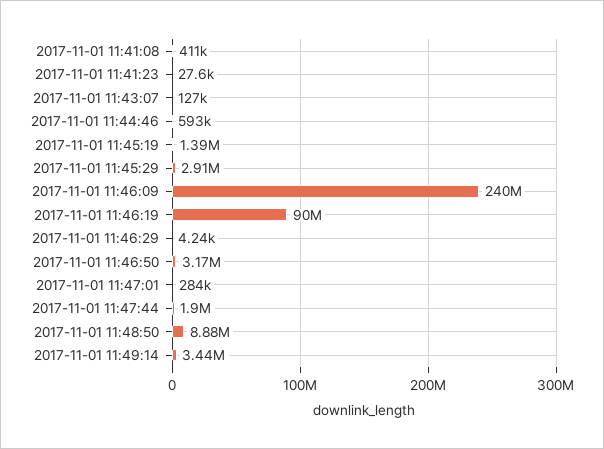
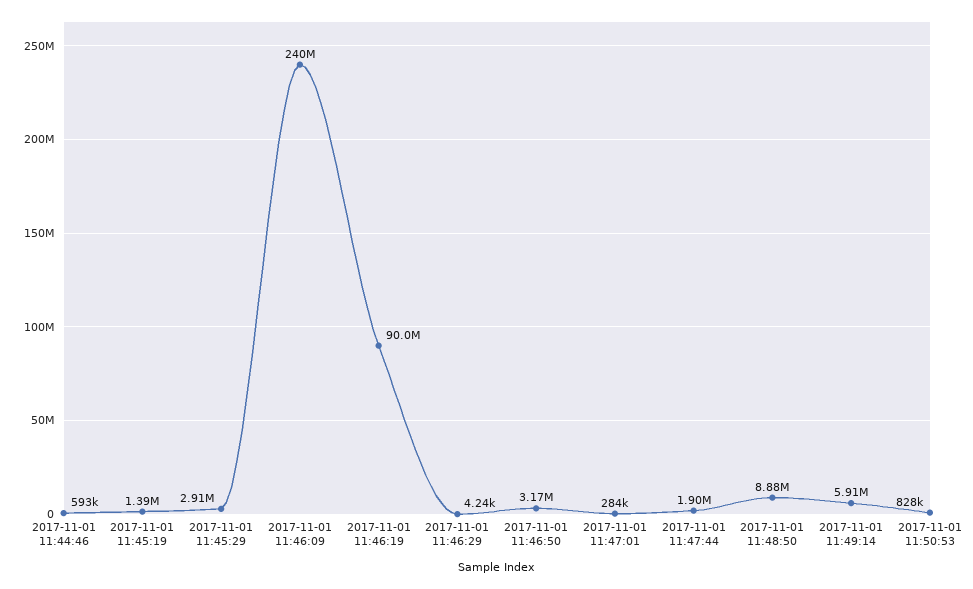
2017-11-01 11:41:08: 411000 -> none
2017-11-01 11:41:23: 27600 -> none
2017-11-01 11:43:07: 127000 -> none
2017-11-01 11:49:14: 3440000 -> 5910000
2017-11-01 11:50:53: none -> 828000

